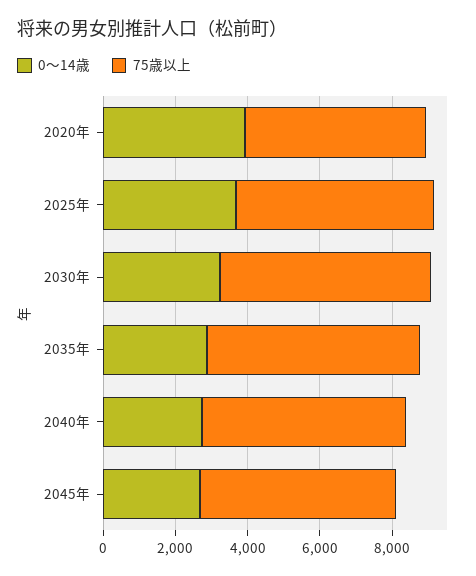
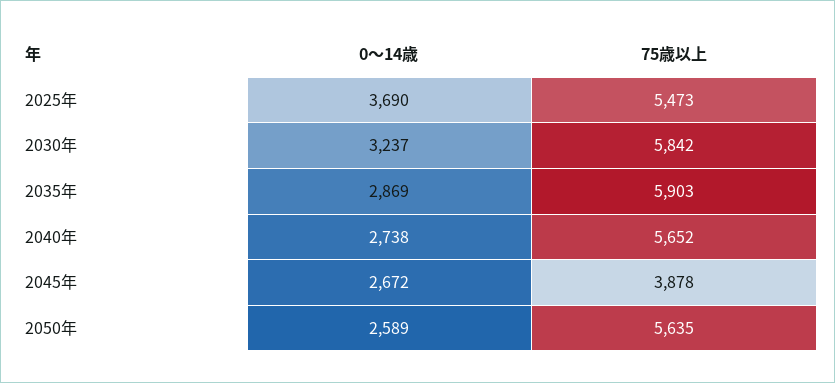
0～14歳, 2020年: 4000 -> none
75歳以上, 2020年: 5000 -> none
75歳以上, 2045年: 5500 -> 3878
0～14歳, 2050年: none -> 2589
75歳以上, 2050年: none -> 5635

